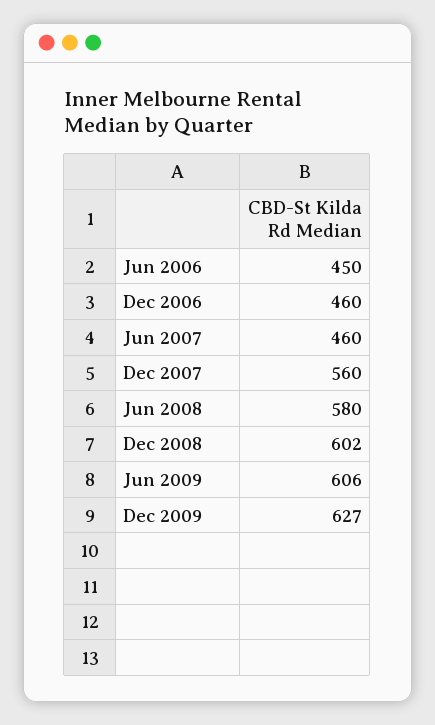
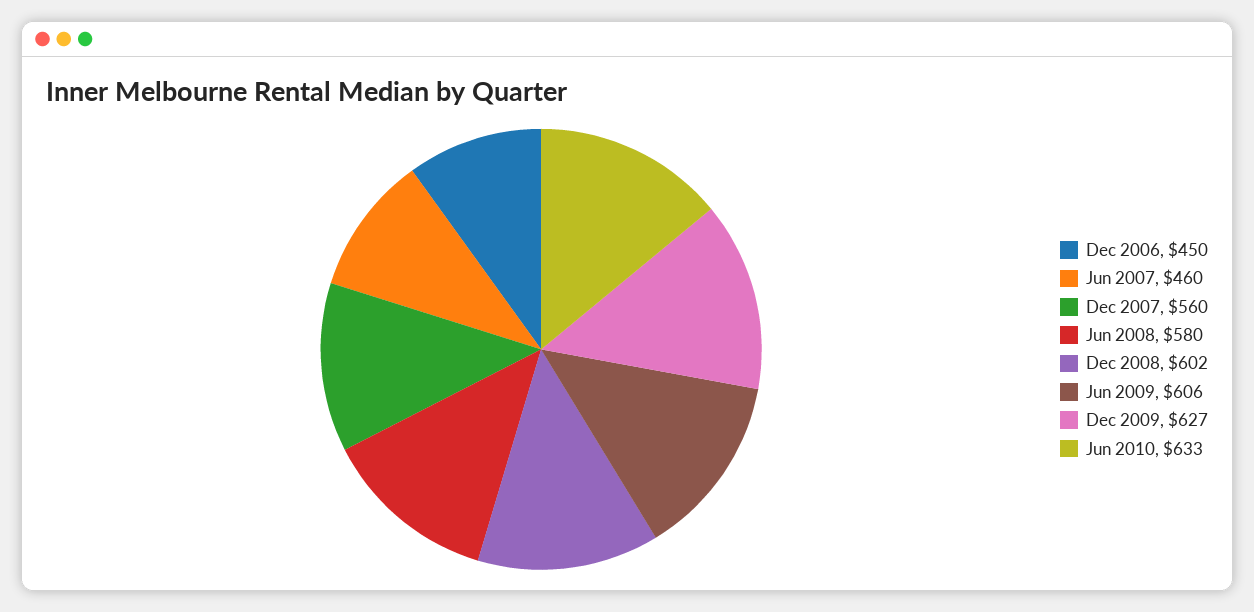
Jun 2006: 450 -> none
Dec 2006: 460 -> 450
Jun 2010: none -> 633

